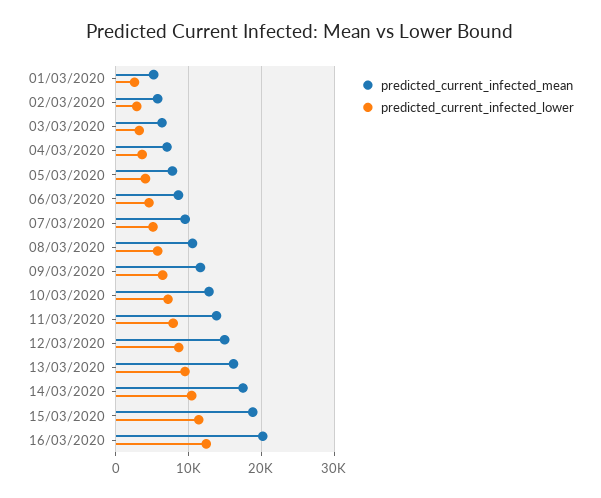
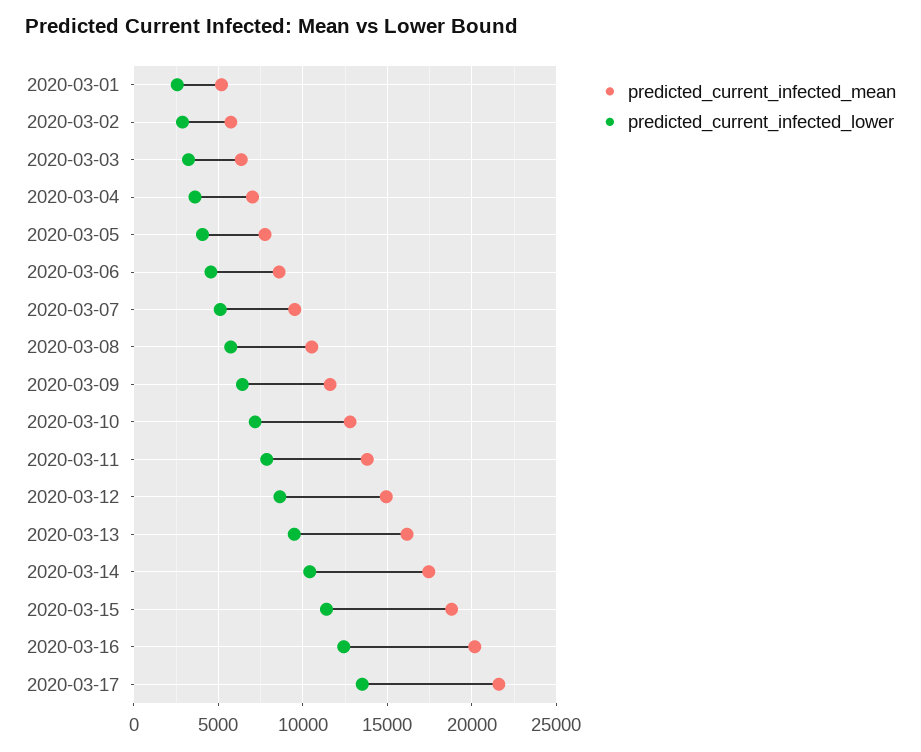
predicted_current_infected_mean, 2020-03-17: none -> 21500
predicted_current_infected_lower, 2020-03-17: none -> 13500

